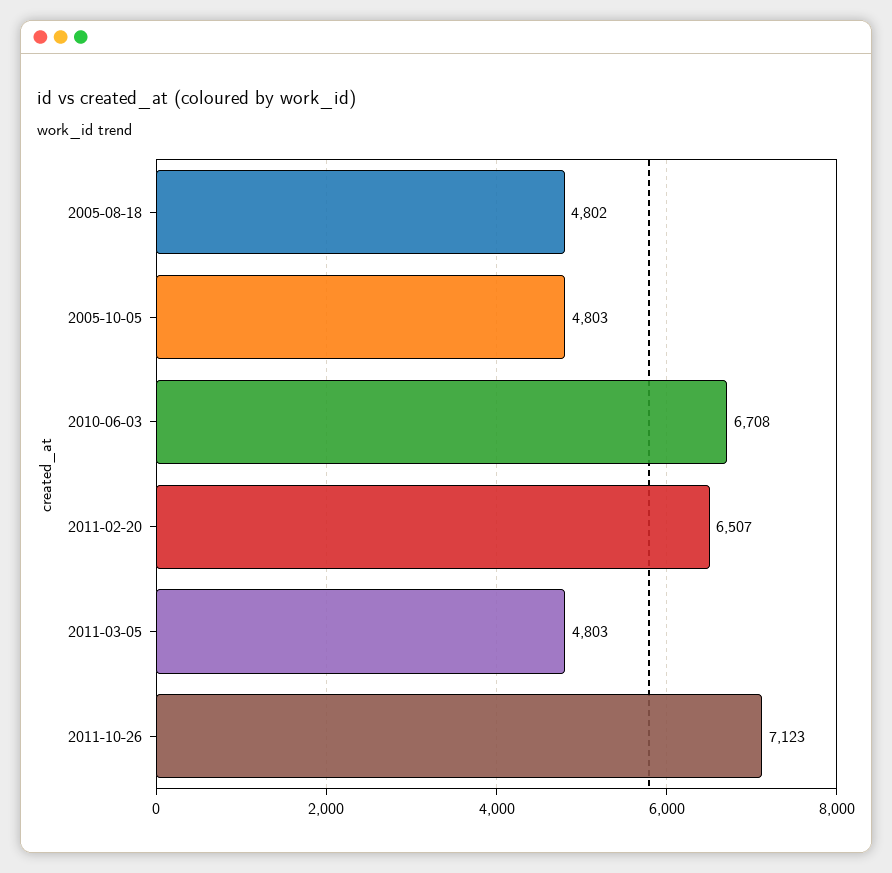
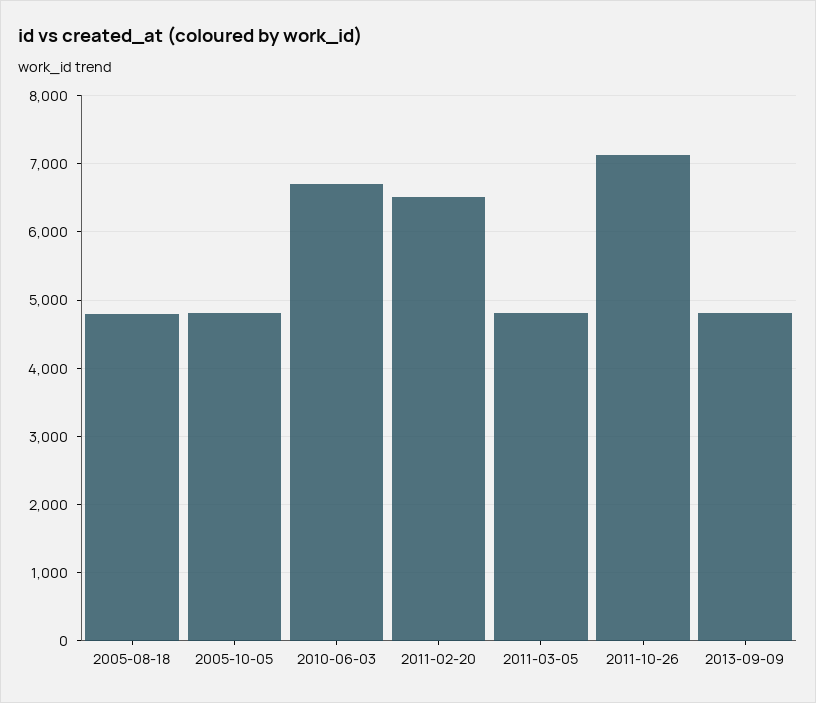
2013-09-09: none -> 4800

